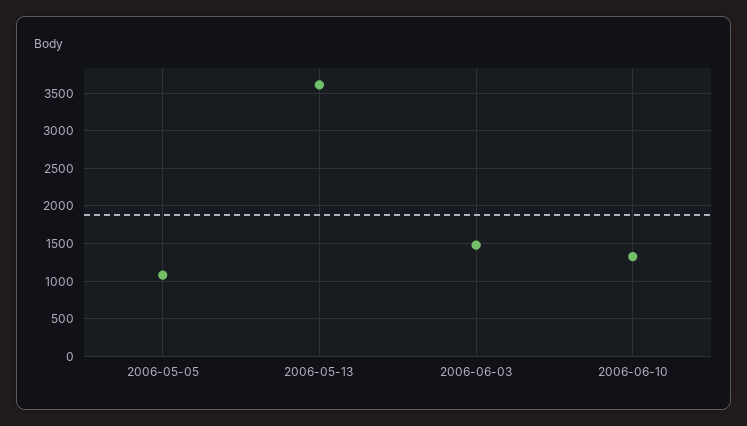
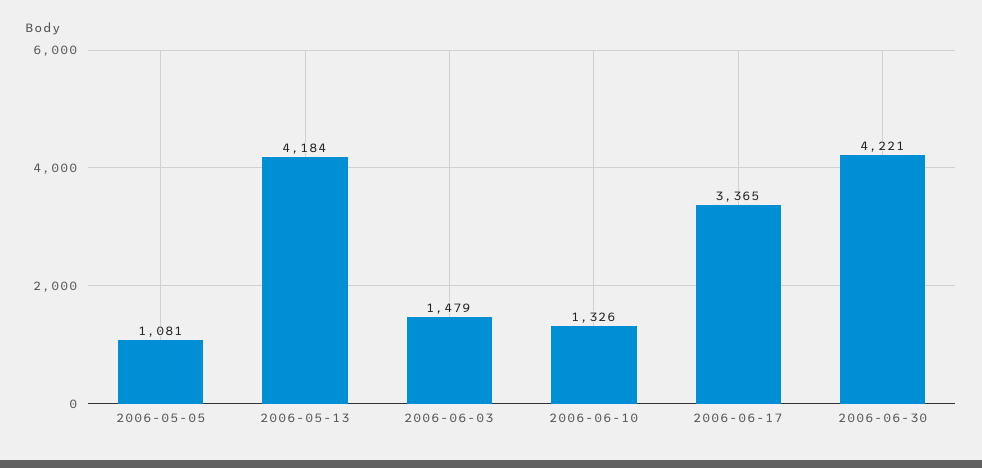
2006-05-13: 3600 -> 4184
2006-06-17: none -> 3365
2006-06-30: none -> 4221

